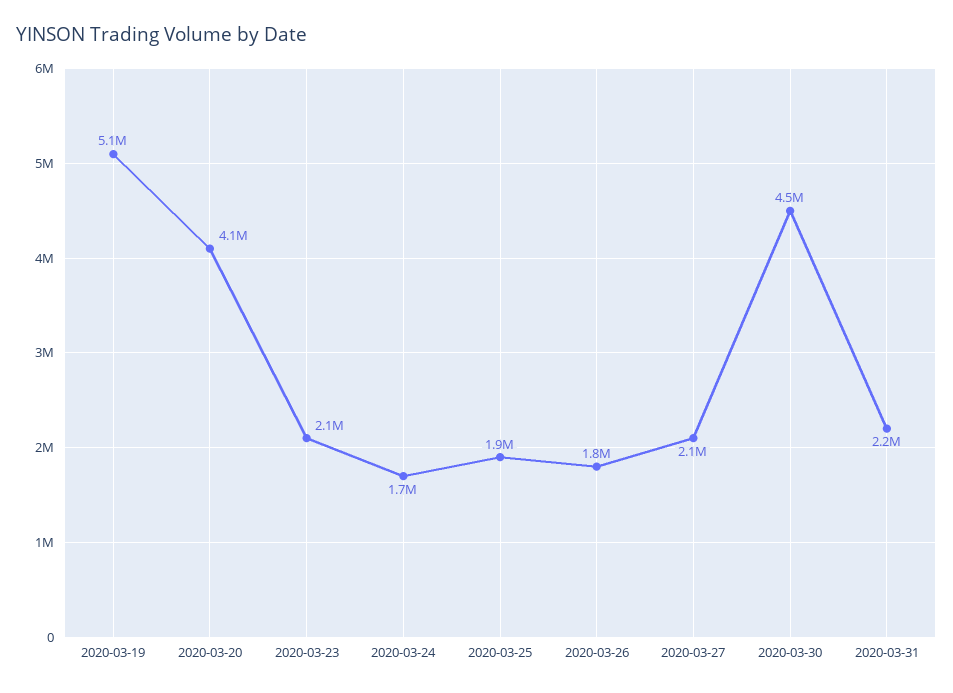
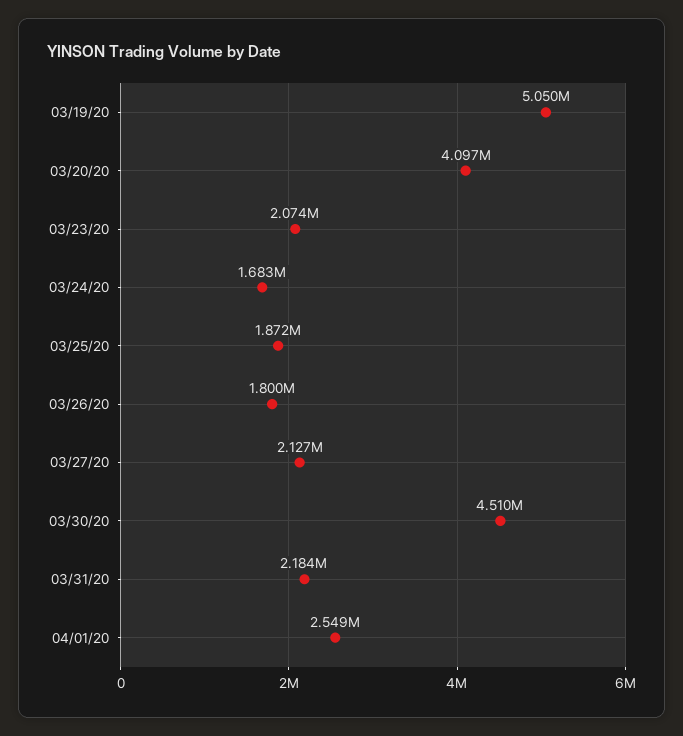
04/01/20: none -> 2549000

